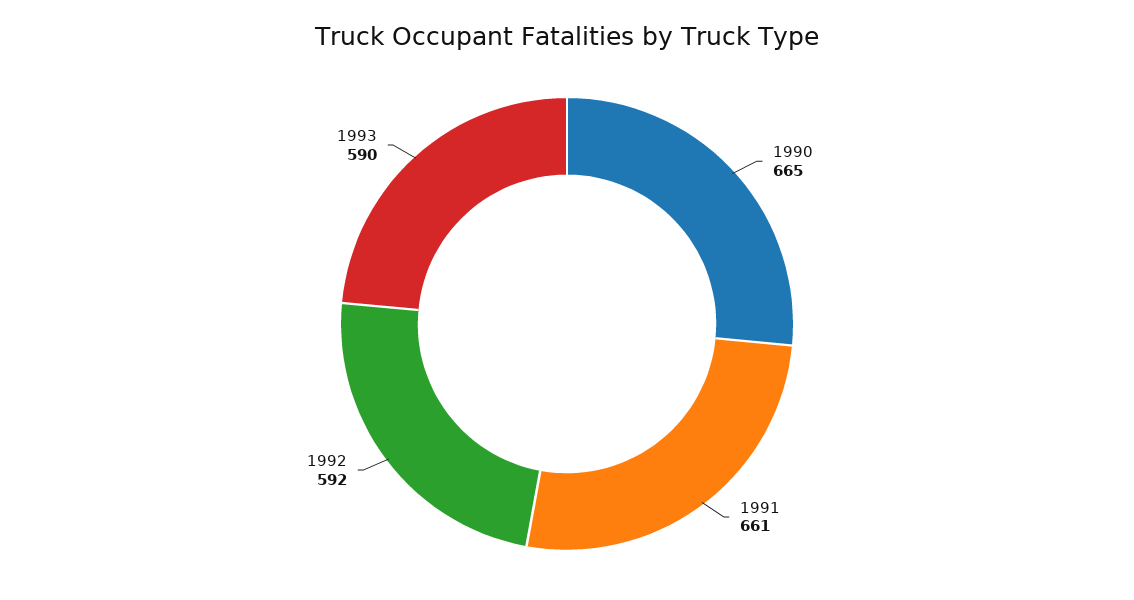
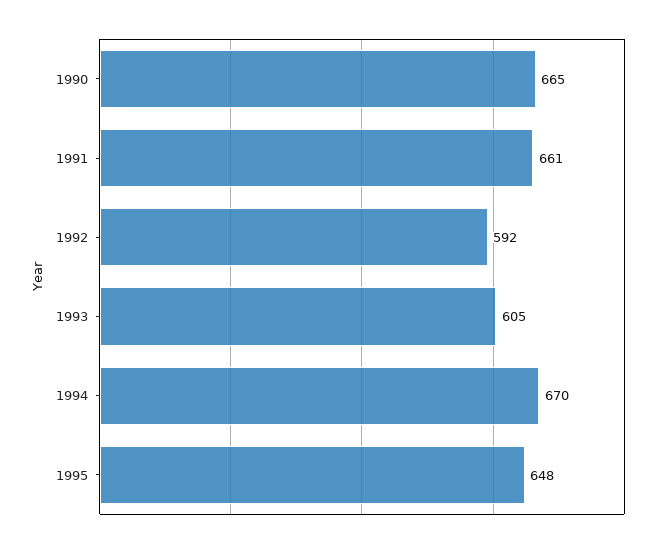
1993: 590 -> 605
1994: none -> 670
1995: none -> 648

